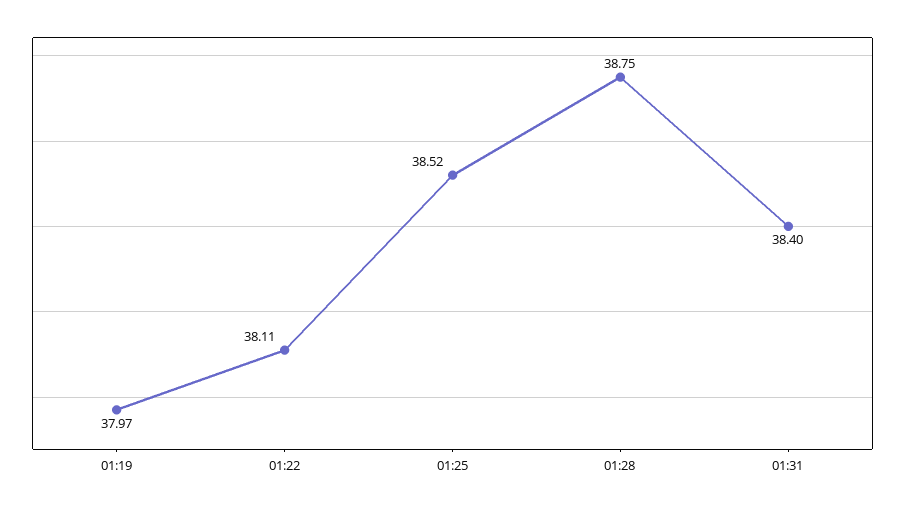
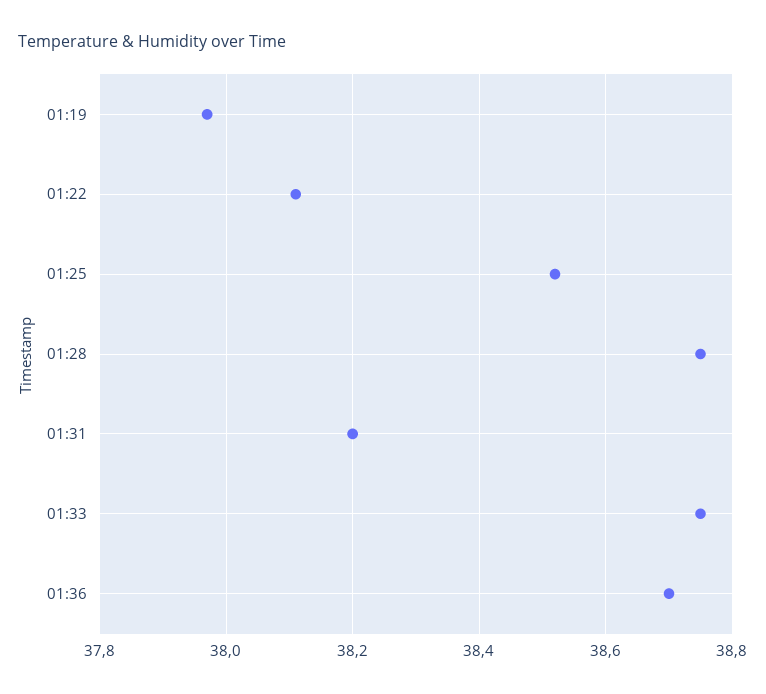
01:31: 38.4 -> 38.2
01:33: none -> 38.75
01:36: none -> 38.7

